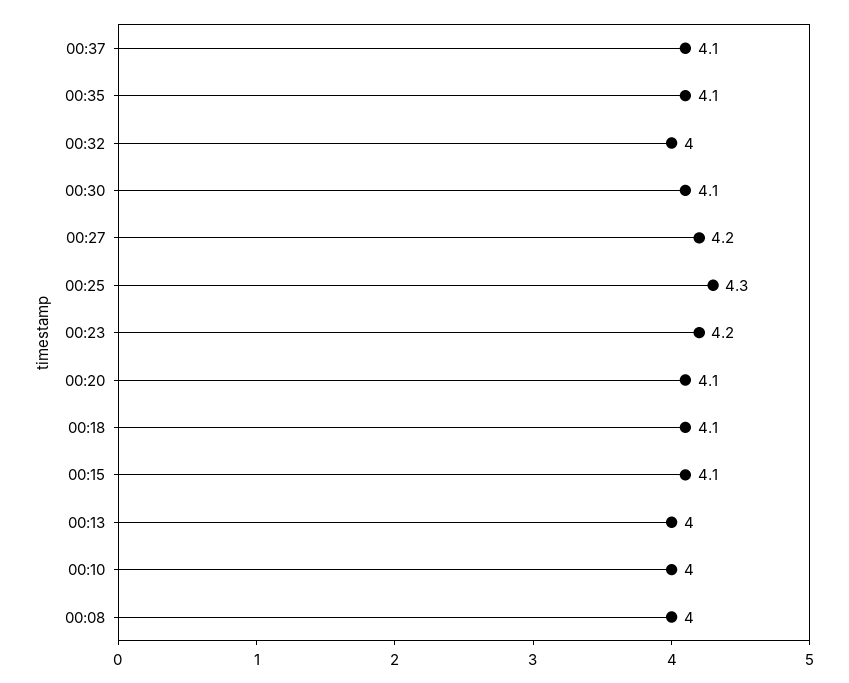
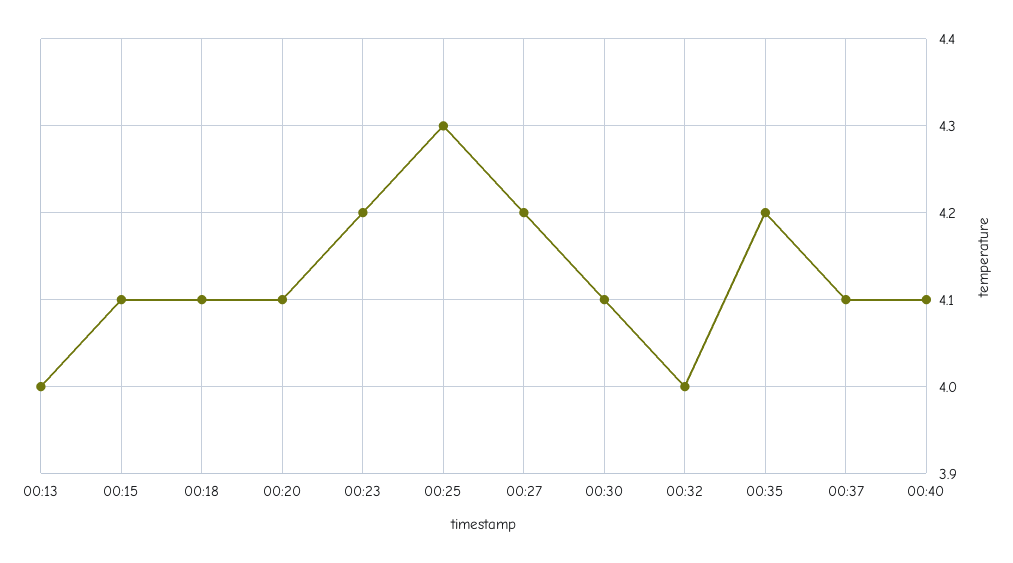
00:35: 4.1 -> 4.2
00:10: 4 -> none
00:08: 4 -> none
00:40: none -> 4.1

